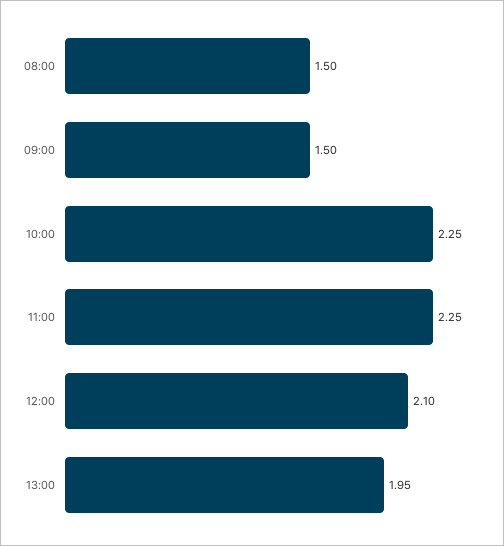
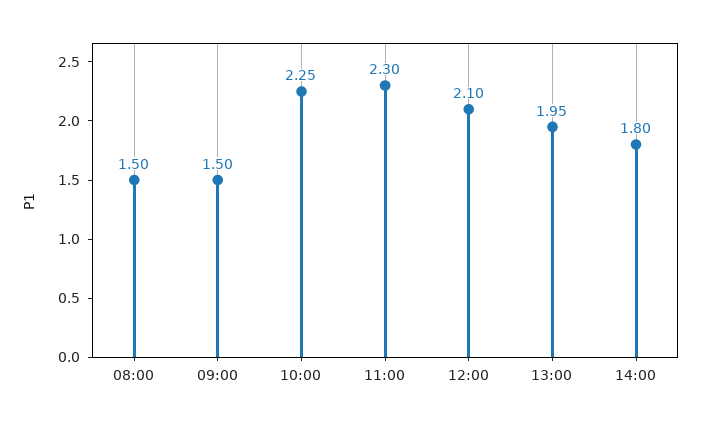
11:00: 2.25 -> 2.3
14:00: none -> 1.8

